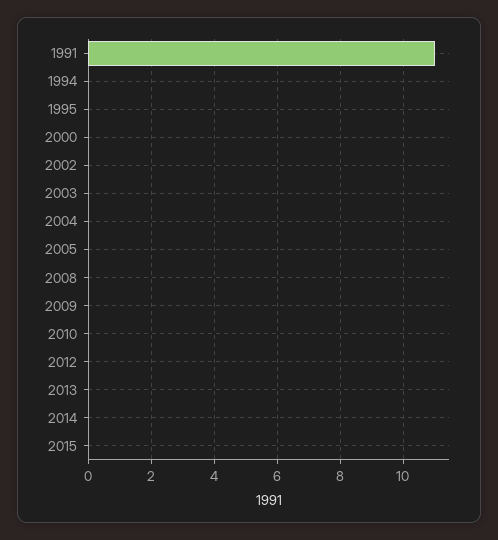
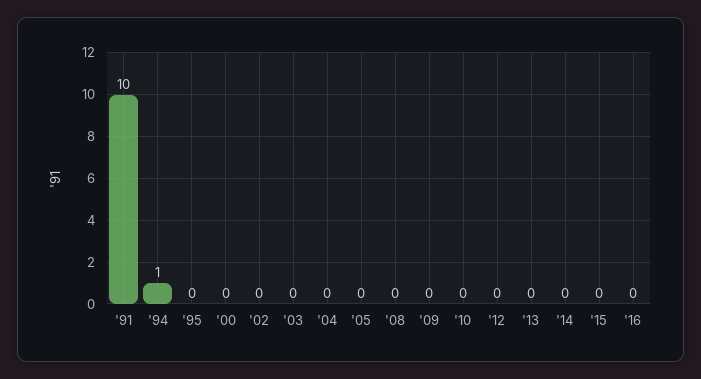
1991: 11 -> 10
1994: 0 -> 1
'16: none -> 0

